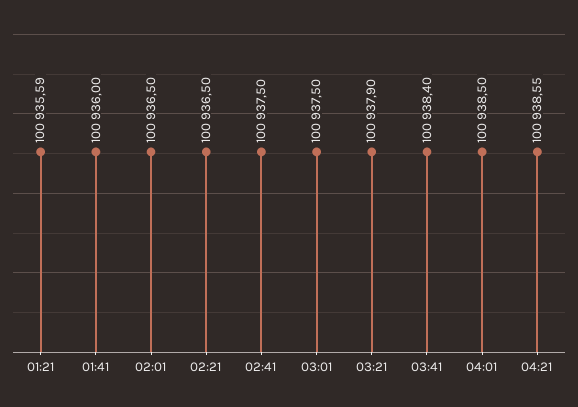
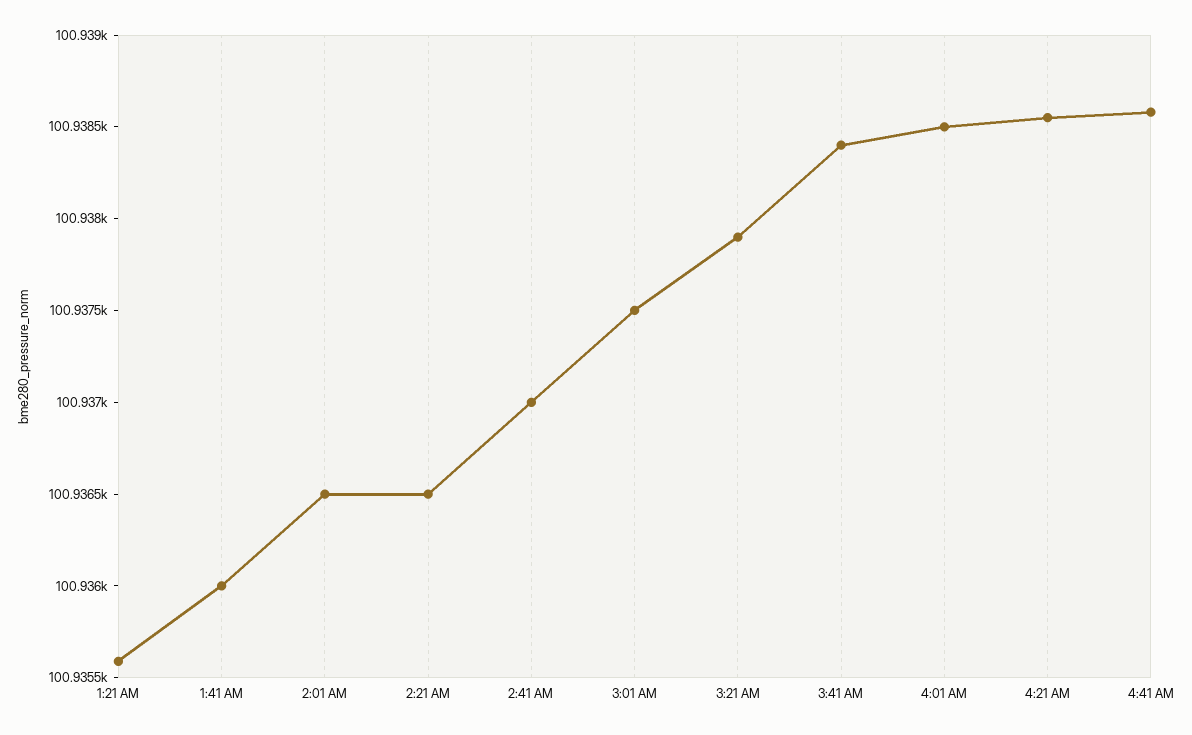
02:41: 100937.5 -> 100937
4:41 AM: none -> 100938.6

